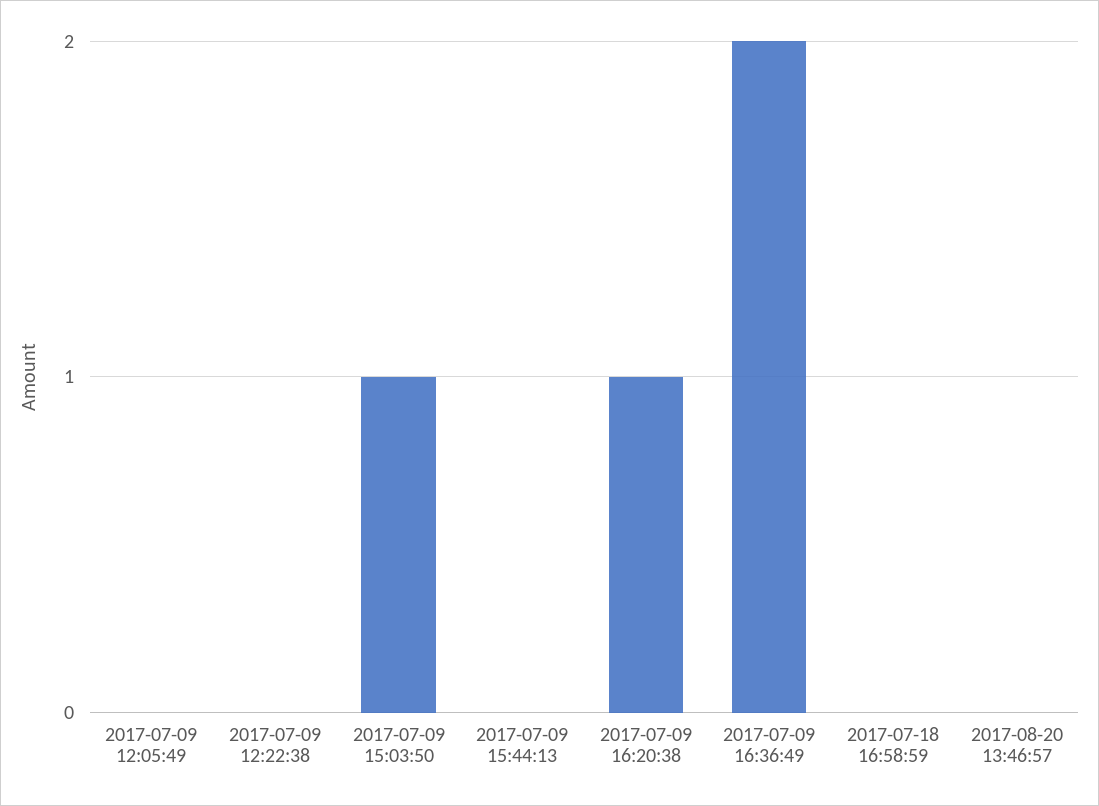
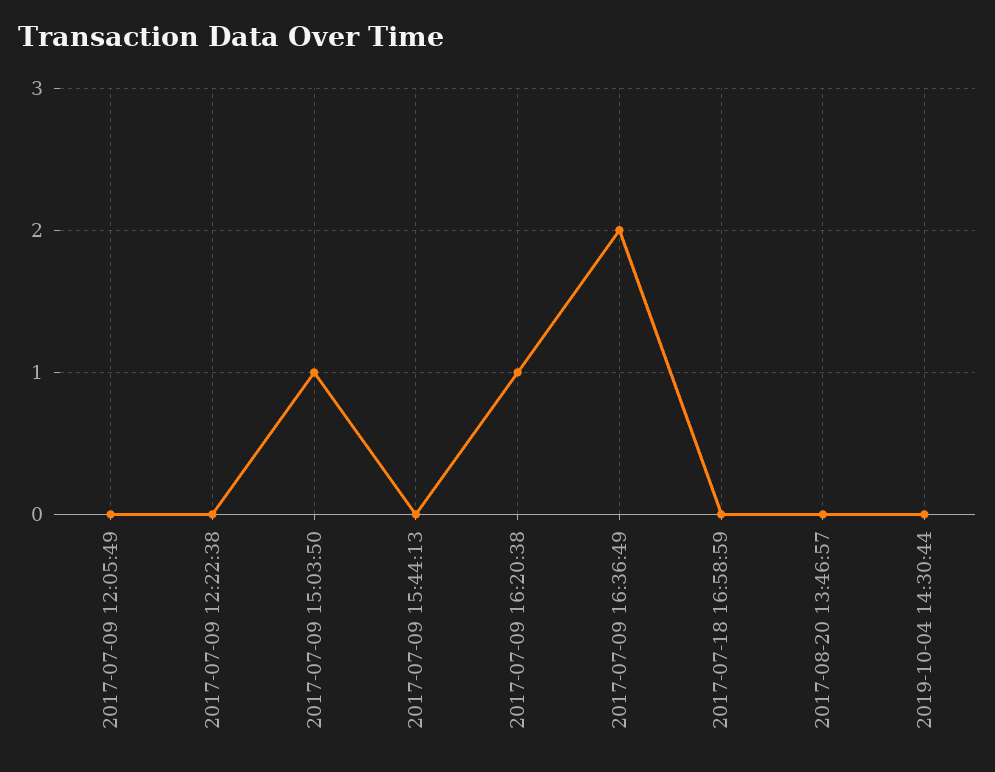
2019-10-04 14:30:44: none -> 0

